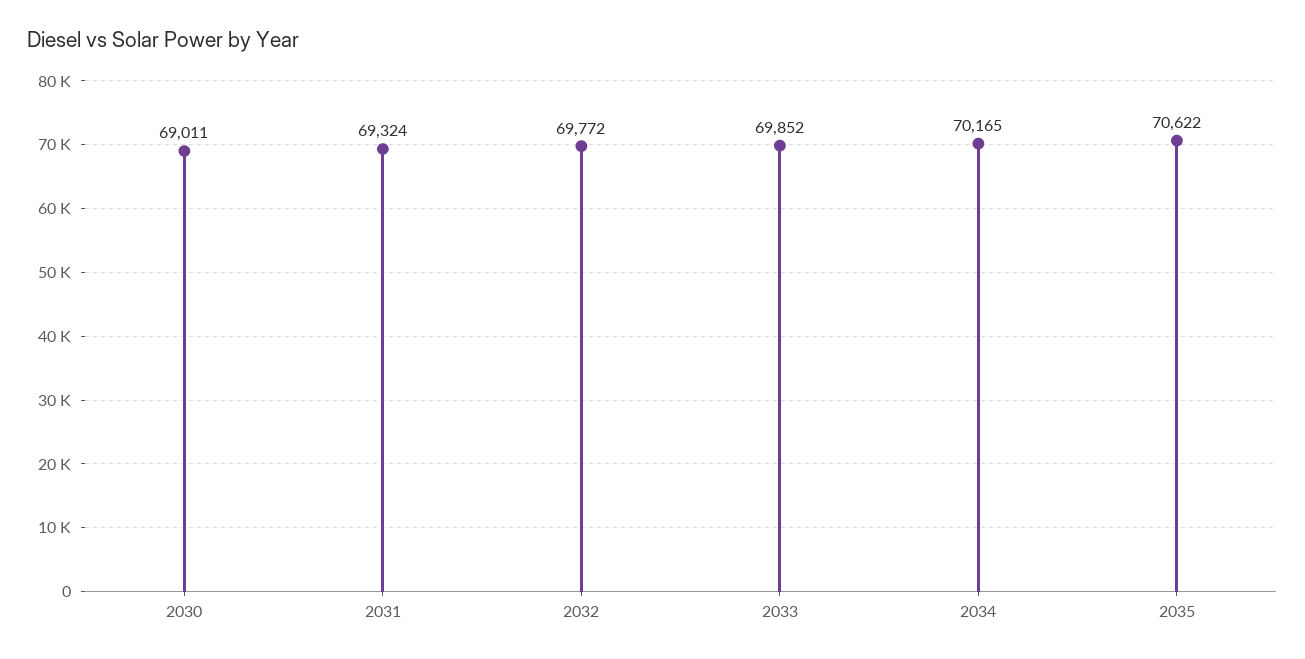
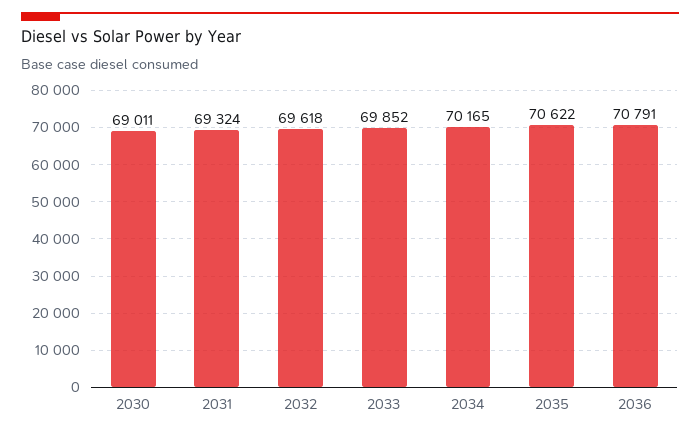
2032: 69772 -> 69618
2036: none -> 70791

